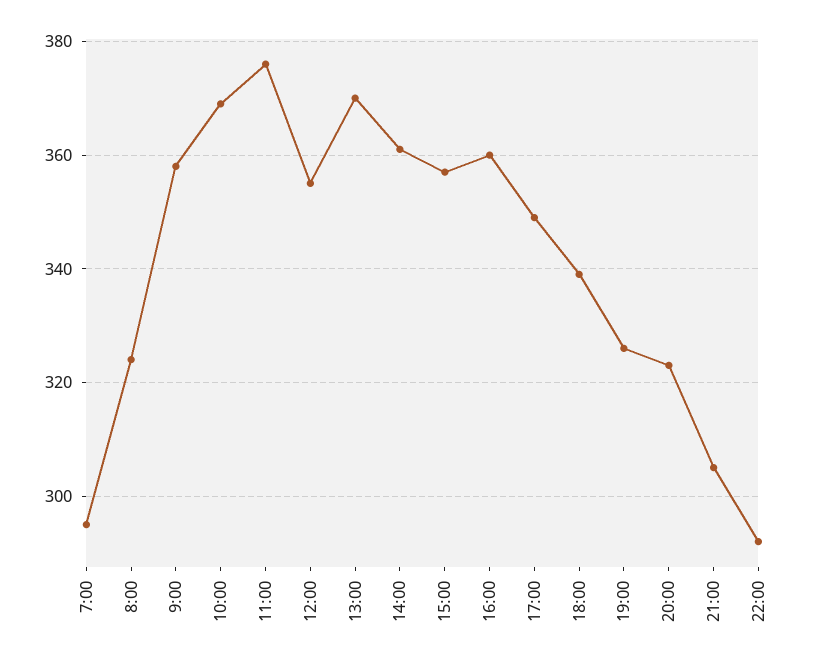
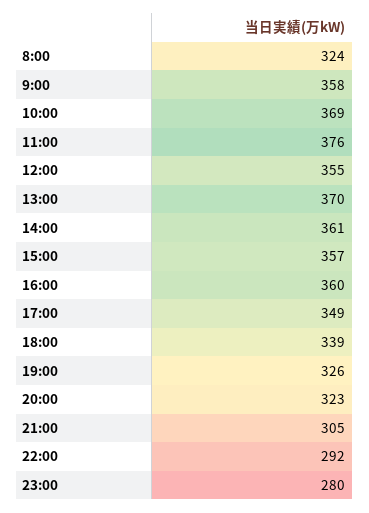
7:00: 295 -> none
23:00: none -> 280

